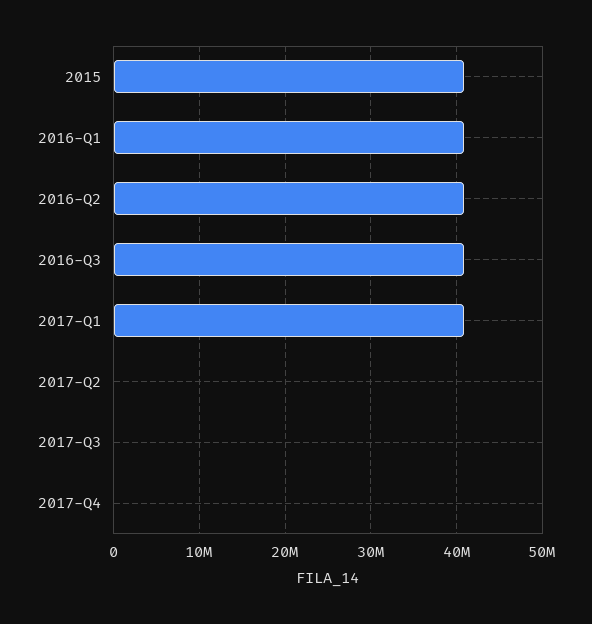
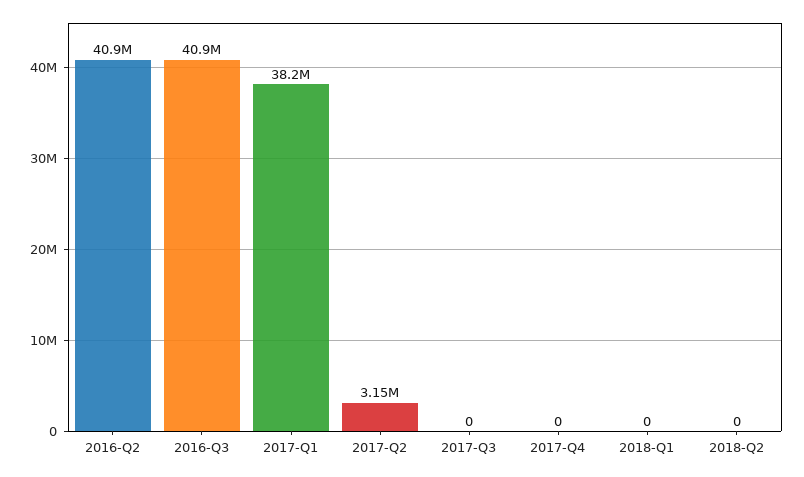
2015: 41000000 -> none
2016-Q1: 41000000 -> none
2017-Q1: 41000000 -> 38200000
2017-Q2: 0 -> 3150000
2018-Q1: none -> 0
2018-Q2: none -> 0

